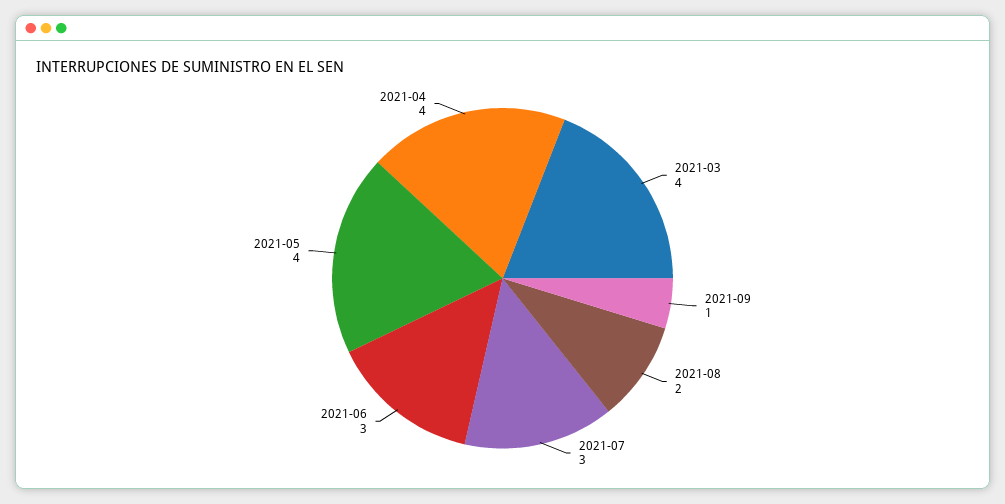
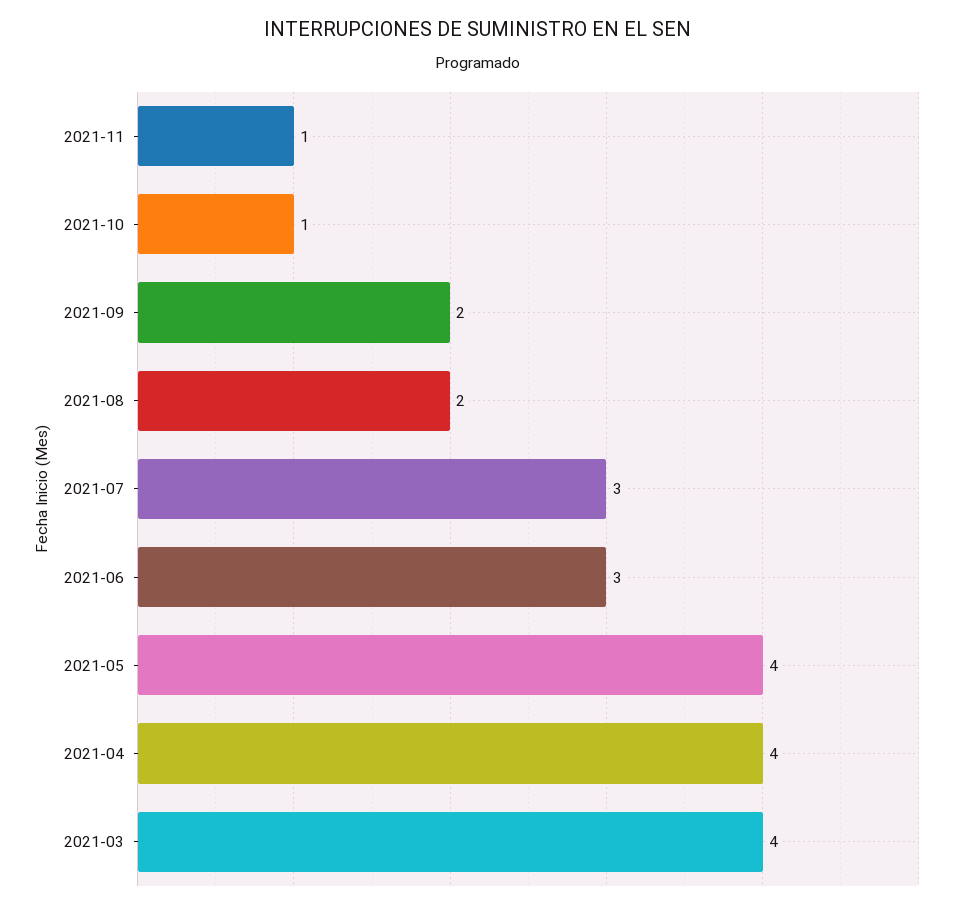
2021-09: 1 -> 2
2021-11: none -> 1
2021-10: none -> 1

